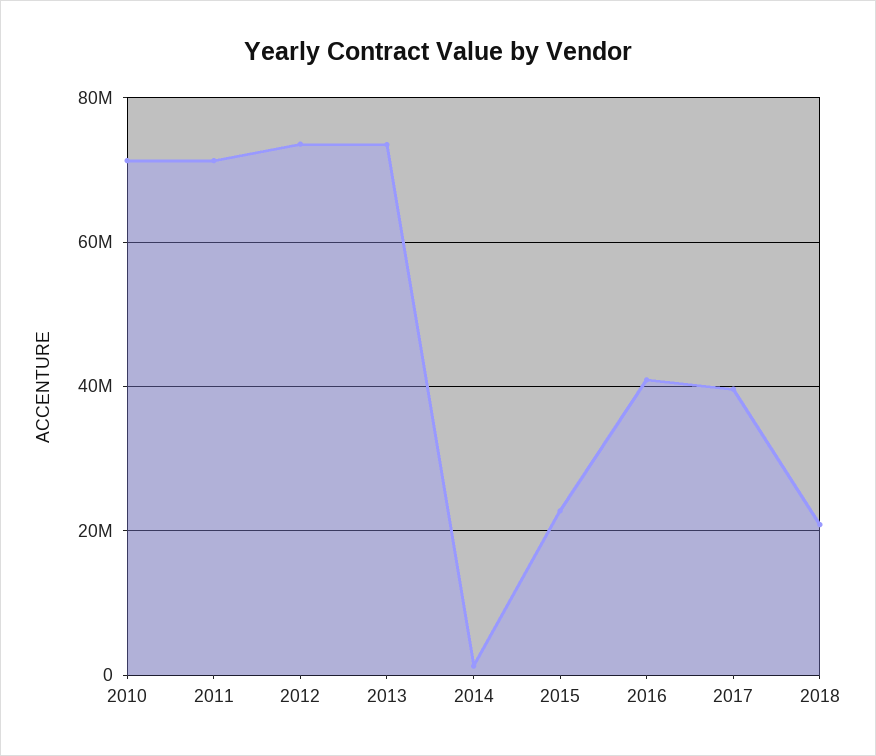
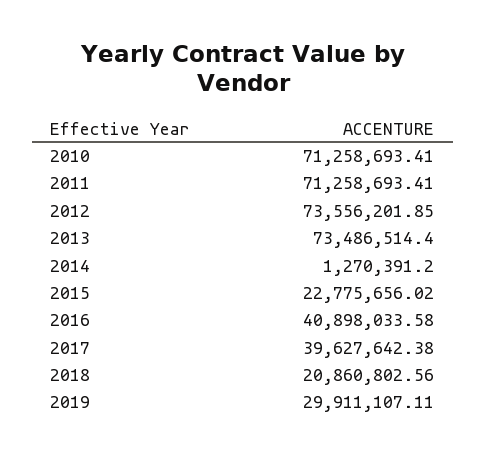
2019: none -> 29911107.11

